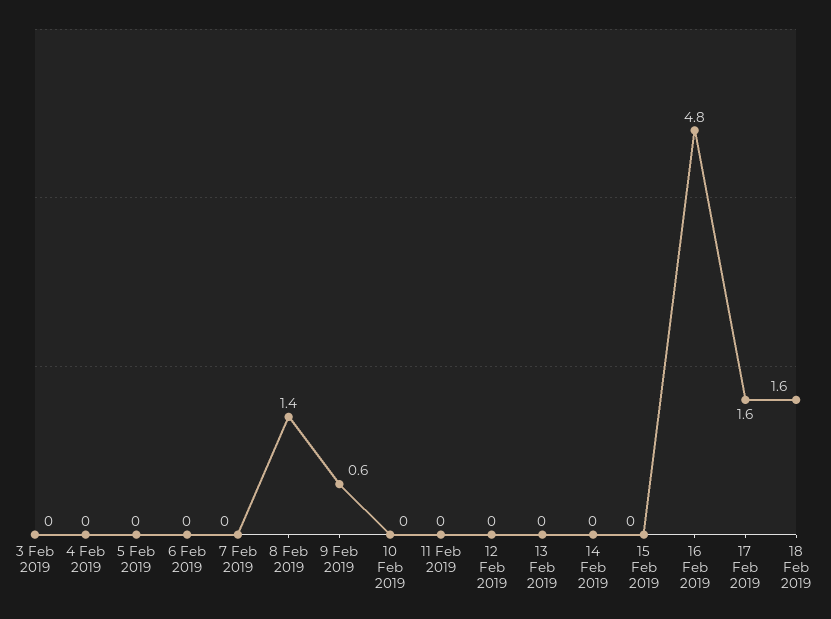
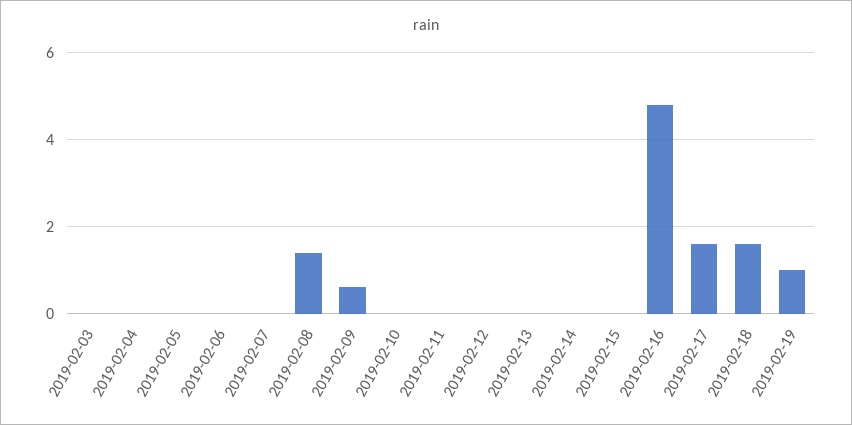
2019-02-19: none -> 1

